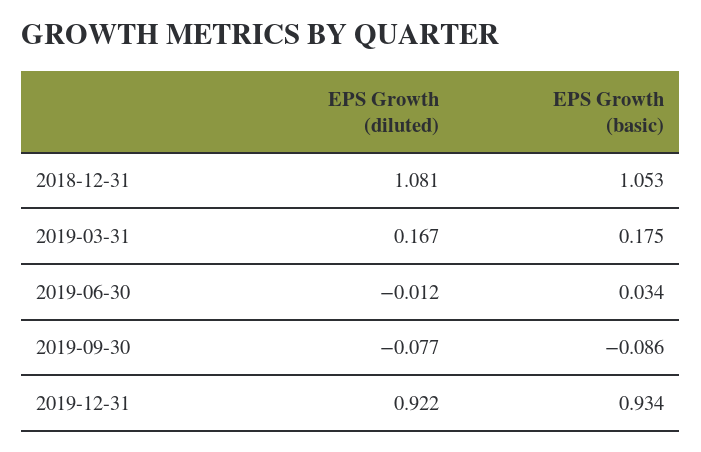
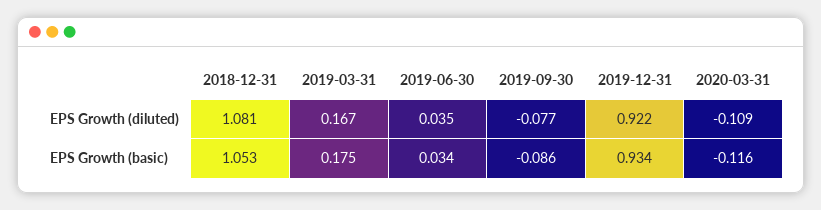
EPS Growth (diluted), 2019-06-30: -0.012 -> 0.035
EPS Growth (diluted), 2020-03-31: none -> -0.109
EPS Growth (basic), 2020-03-31: none -> -0.116

